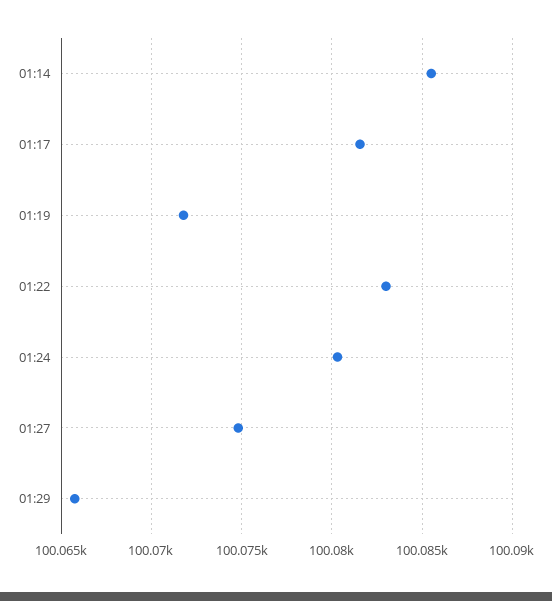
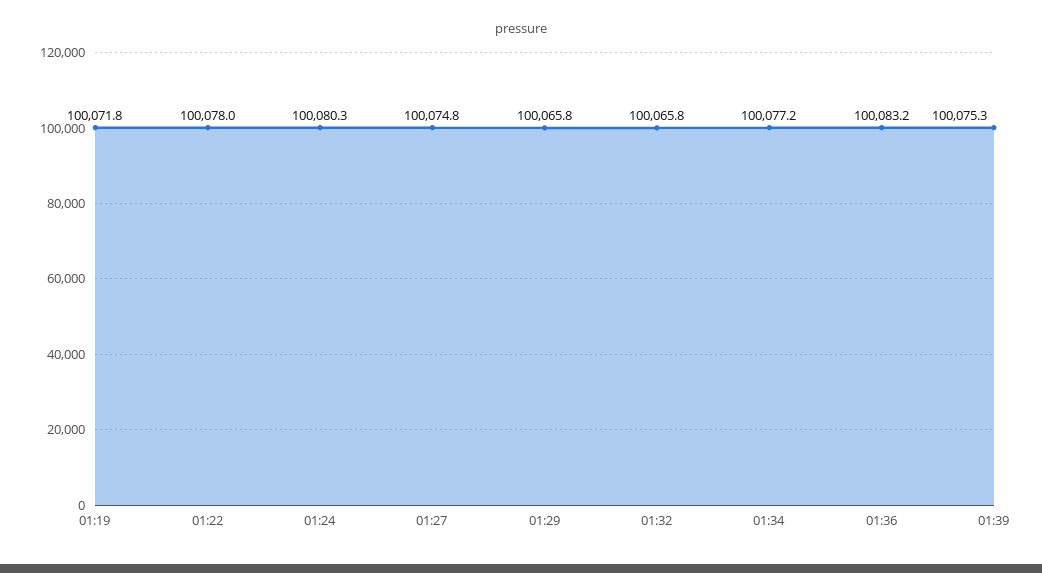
01:14: 100085.5 -> none
01:17: 100081.5 -> none
01:22: 100083 -> 100078
01:32: none -> 100065.8
01:34: none -> 100077.2
01:36: none -> 100083.2
01:39: none -> 100075.3

